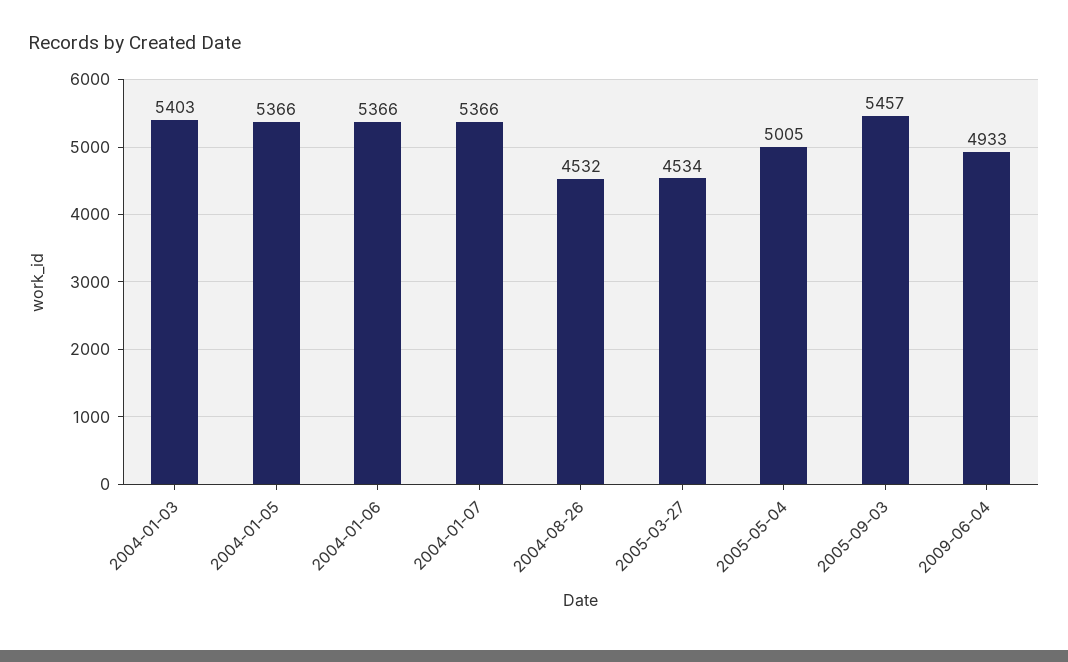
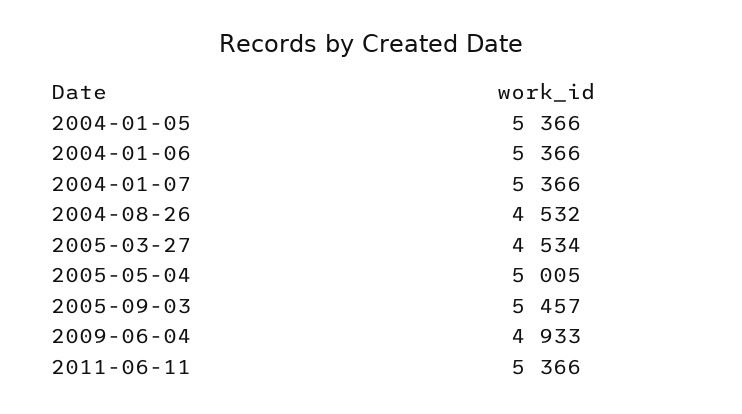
2004-01-03: 5403 -> none
2011-06-11: none -> 5366

